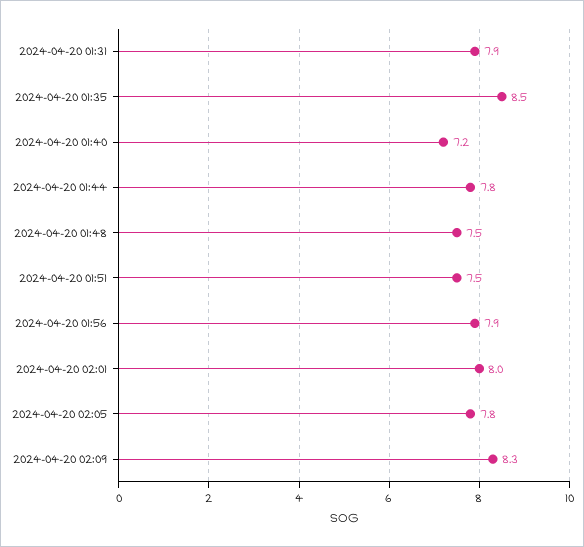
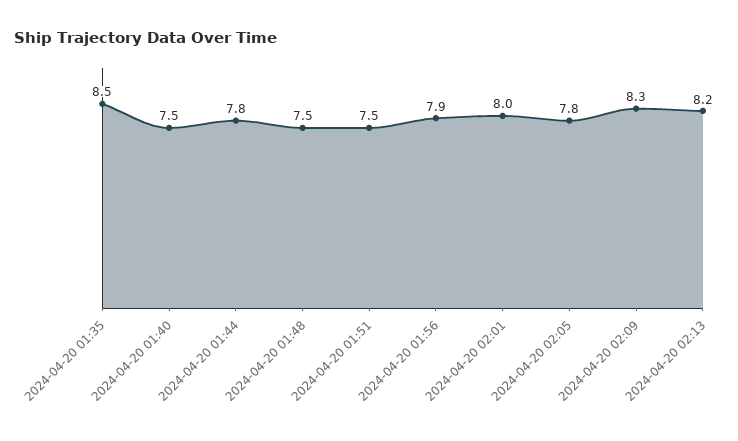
2024-04-20 01:31: 7.9 -> none
2024-04-20 01:40: 7.2 -> 7.5
2024-04-20 02:13: none -> 8.2

